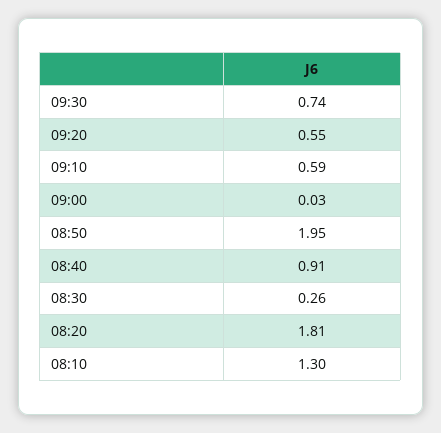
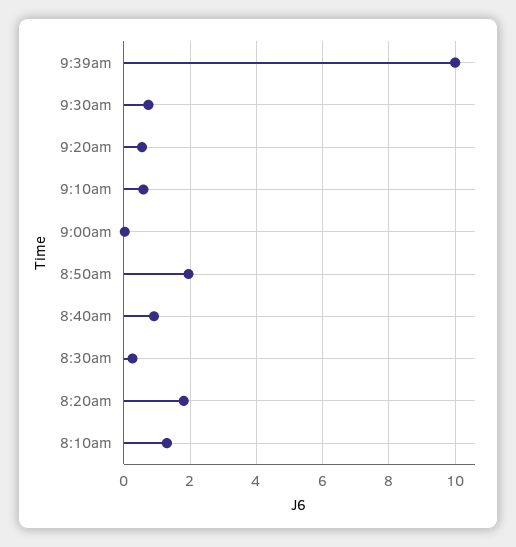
9:39am: none -> 10

